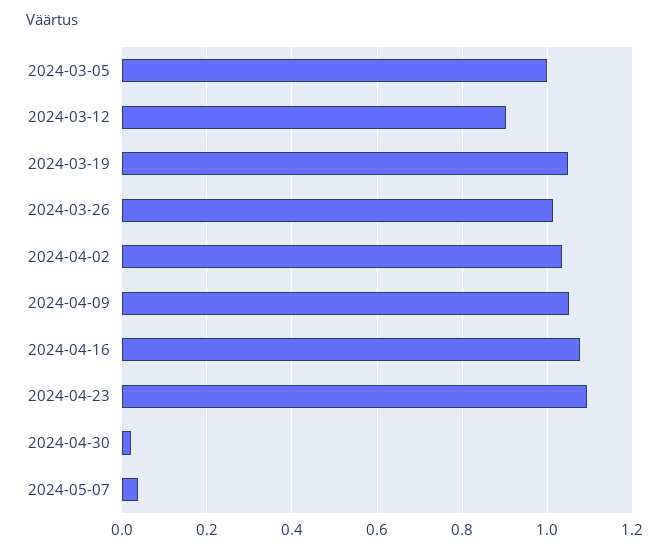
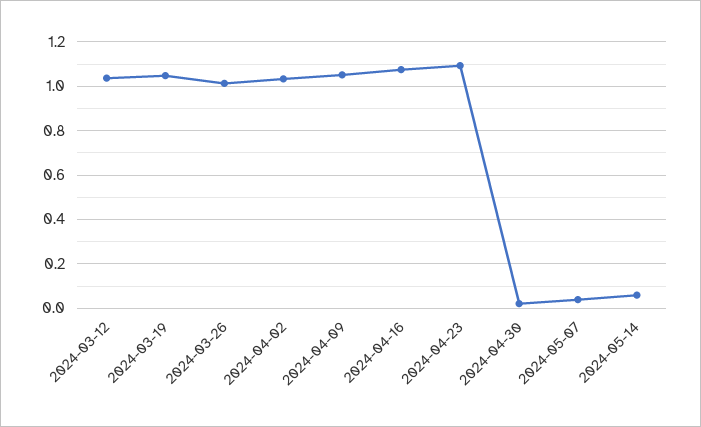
2024-03-05: 1 -> none
2024-03-12: 0.9 -> 1.05
2024-05-14: none -> 0.05

